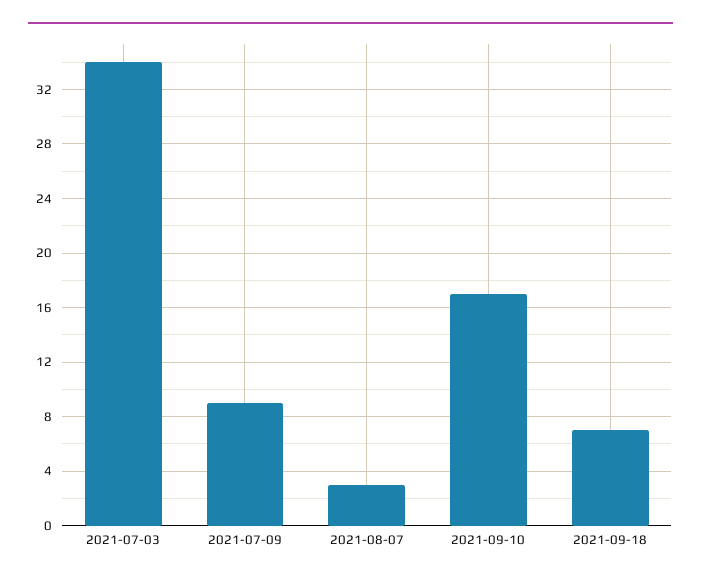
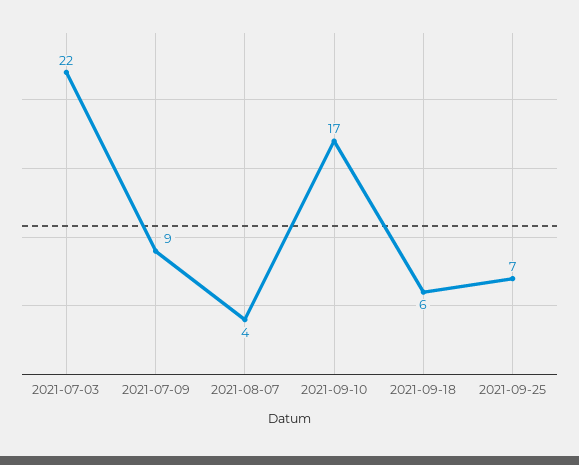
2021-07-03: 34 -> 22
2021-08-07: 3 -> 4
2021-09-18: 7 -> 6
2021-09-25: none -> 7

